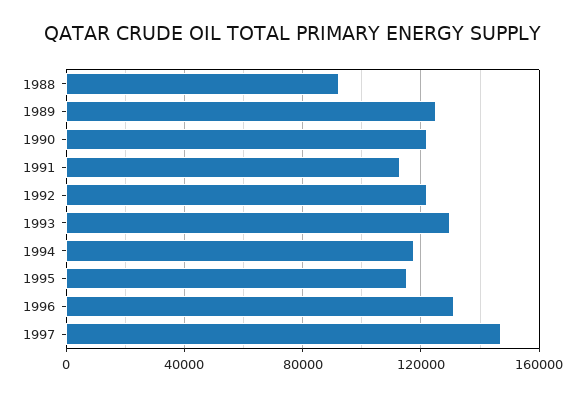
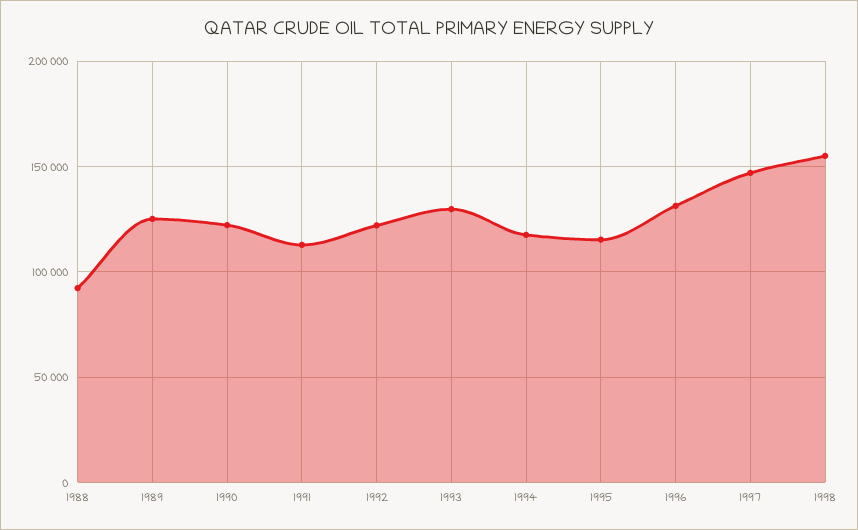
1998: none -> 155000

